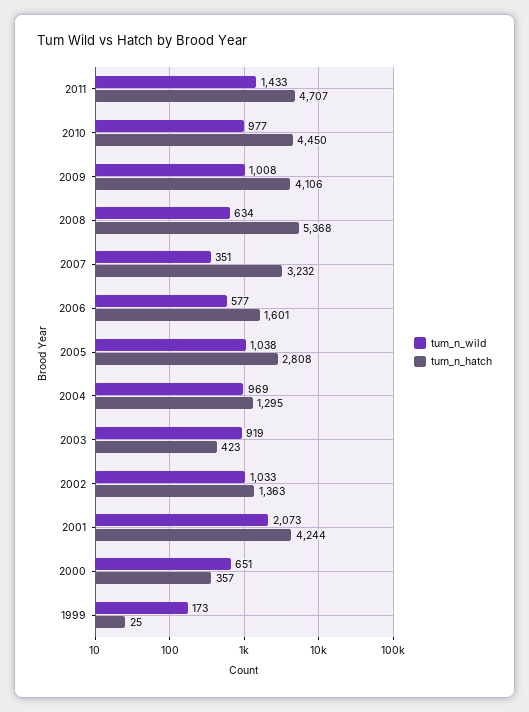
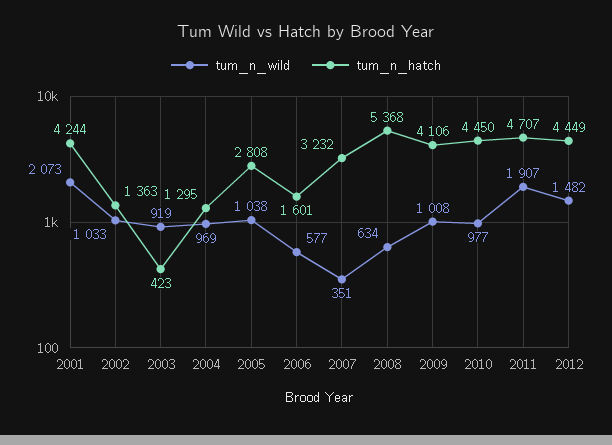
tum_n_wild, 2011: 1433 -> 1907
tum_n_wild, 2000: 651 -> none
tum_n_hatch, 2000: 357 -> none
tum_n_wild, 1999: 173 -> none
tum_n_hatch, 1999: 25 -> none
tum_n_wild, 2012: none -> 1482
tum_n_hatch, 2012: none -> 4449

